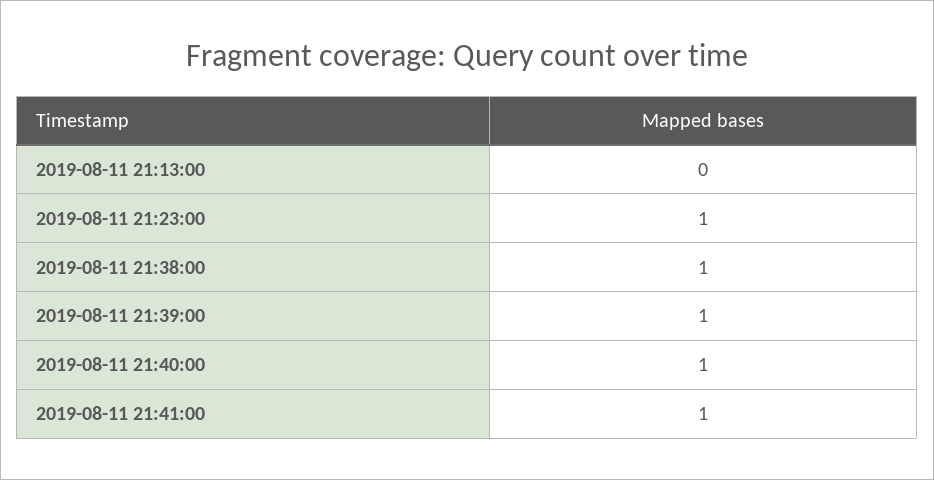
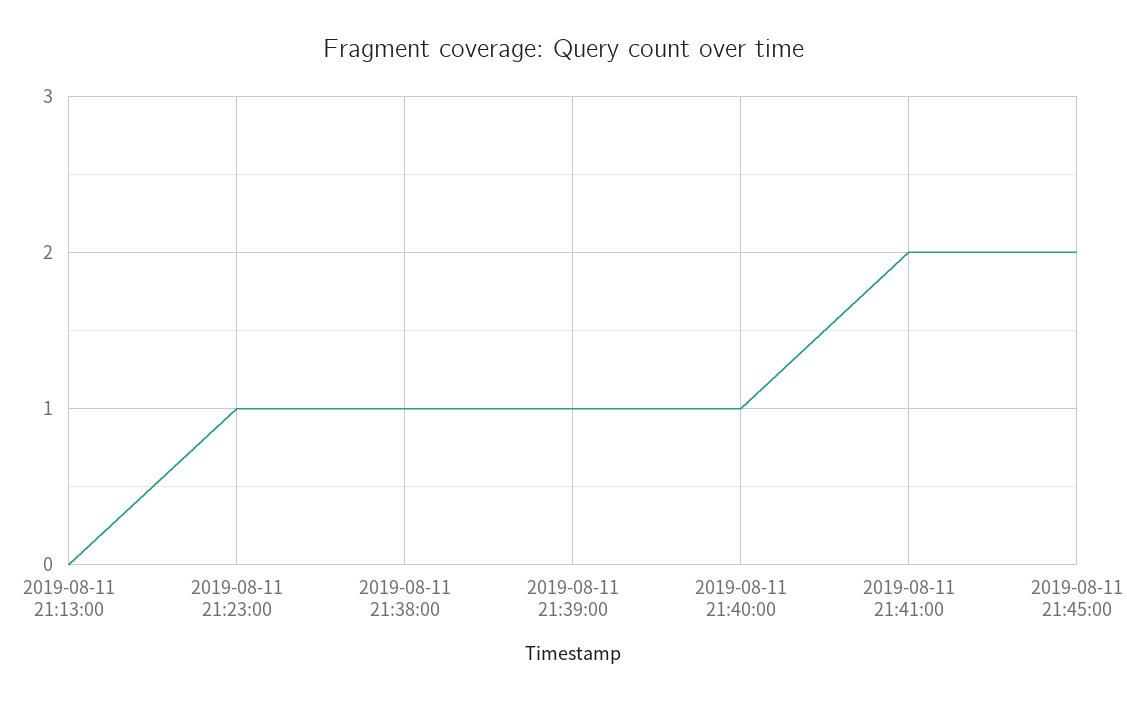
2019-08-11 21:41:00: 1 -> 2
2019-08-11 21:45:00: none -> 2

